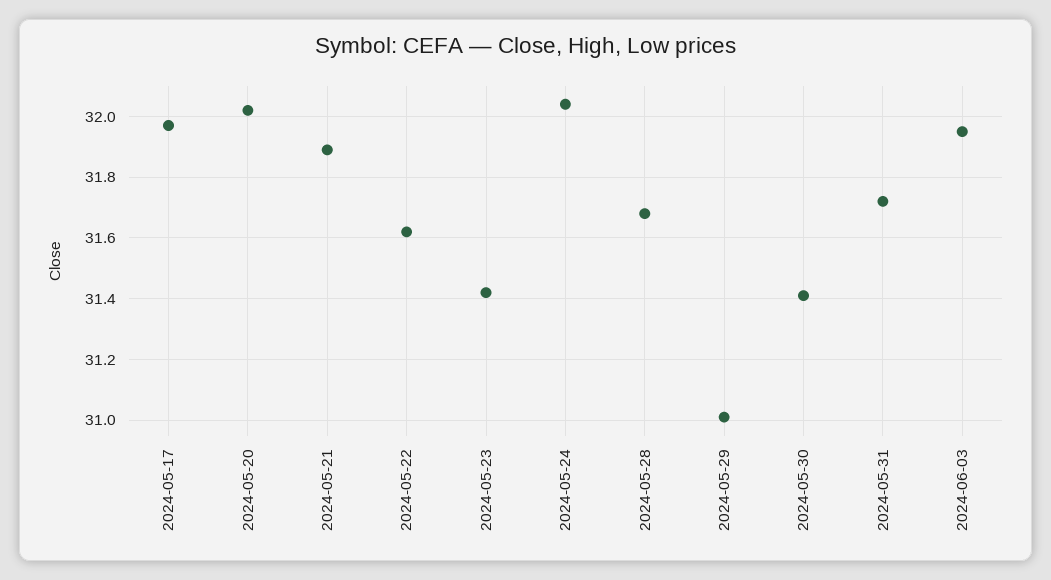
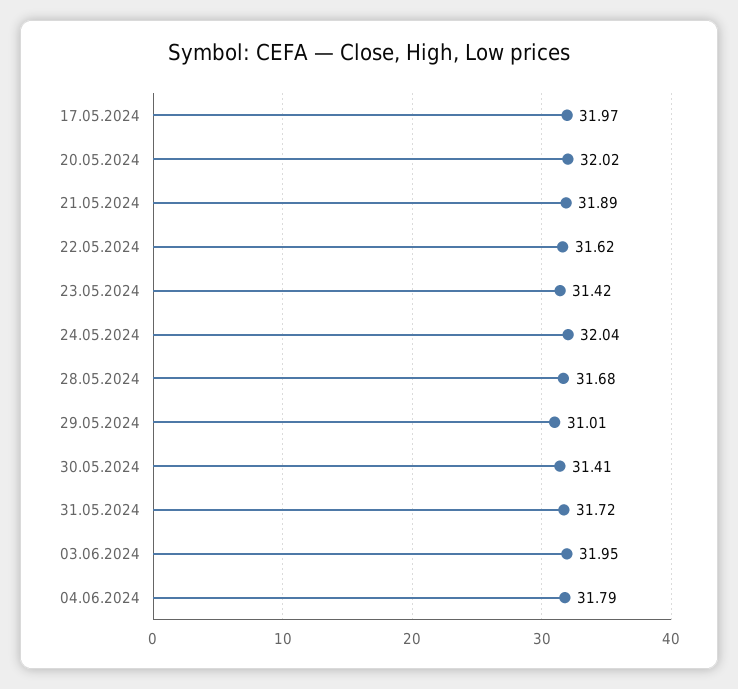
04.06.2024: none -> 31.79

